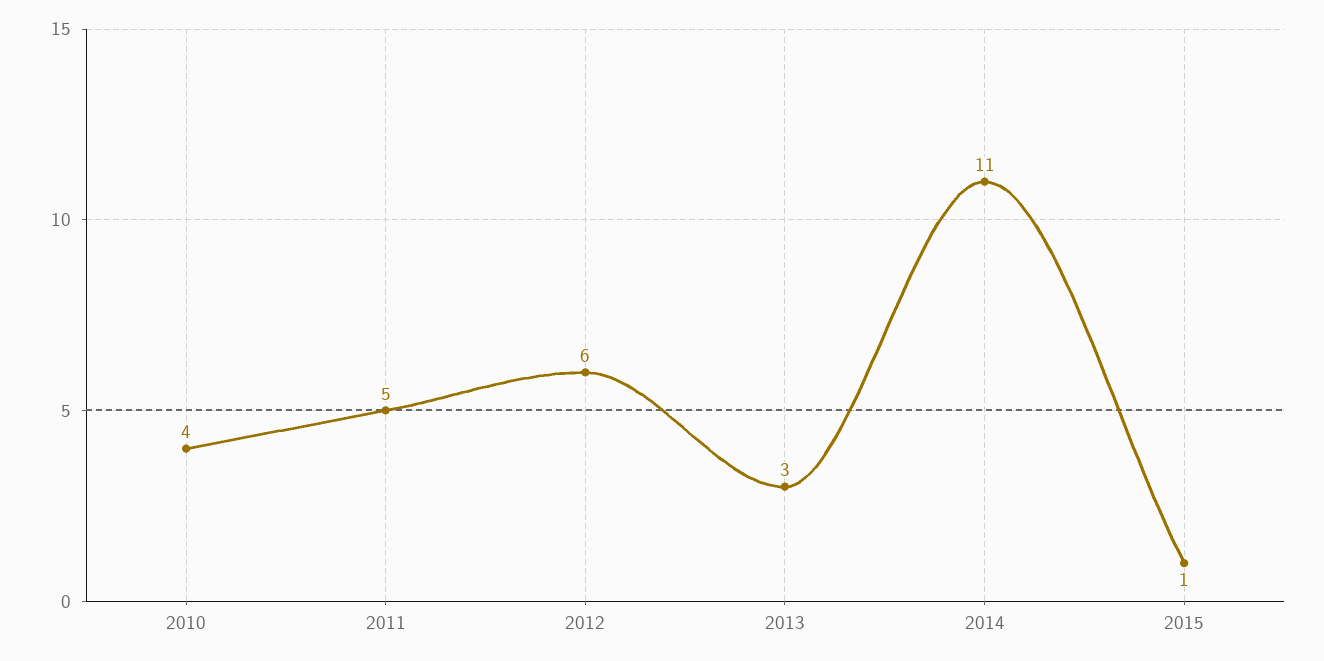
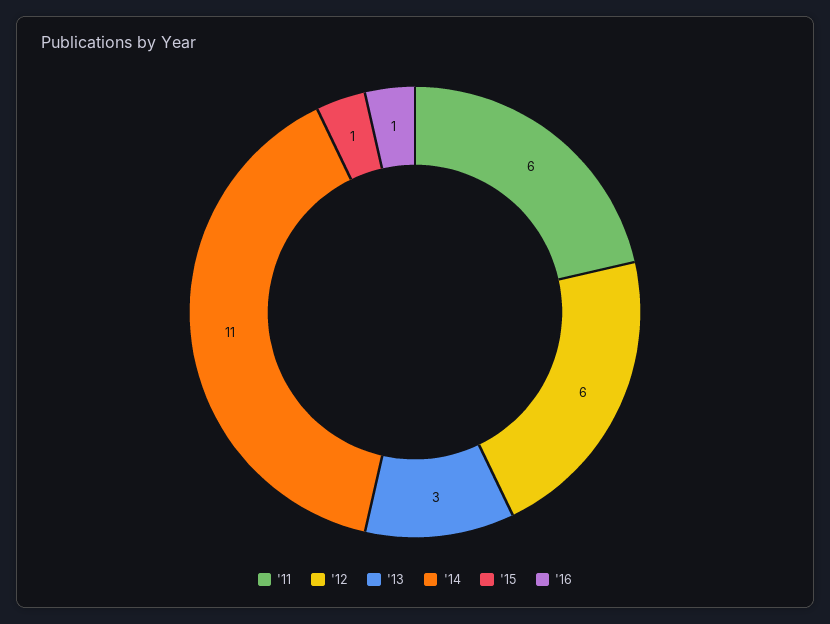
2010: 4 -> none
2011: 5 -> 6
'16: none -> 1

